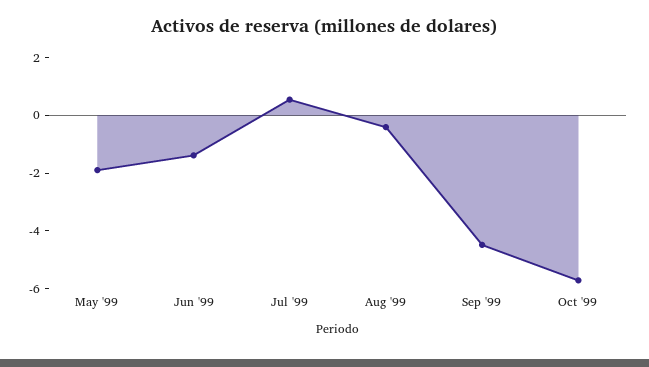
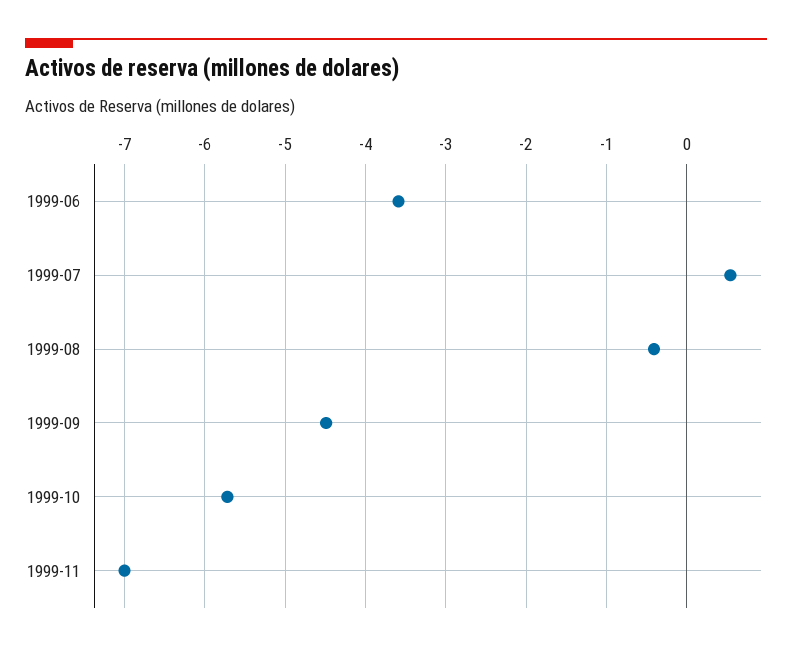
May '99: -2 -> none
Jun '99: -1.5 -> -3.6
1999-11: none -> -7

